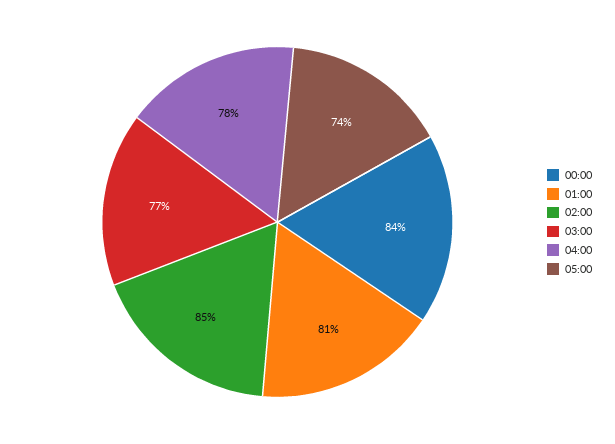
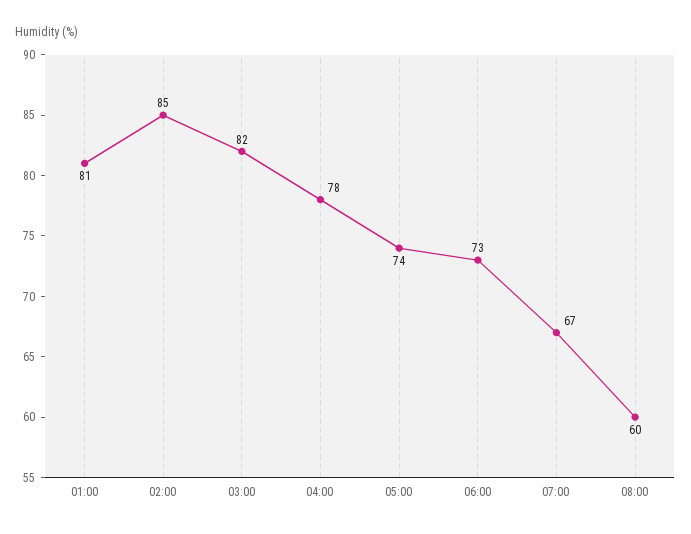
00:00: 84 -> none
03:00: 77 -> 82
06:00: none -> 73
07:00: none -> 67
08:00: none -> 60

